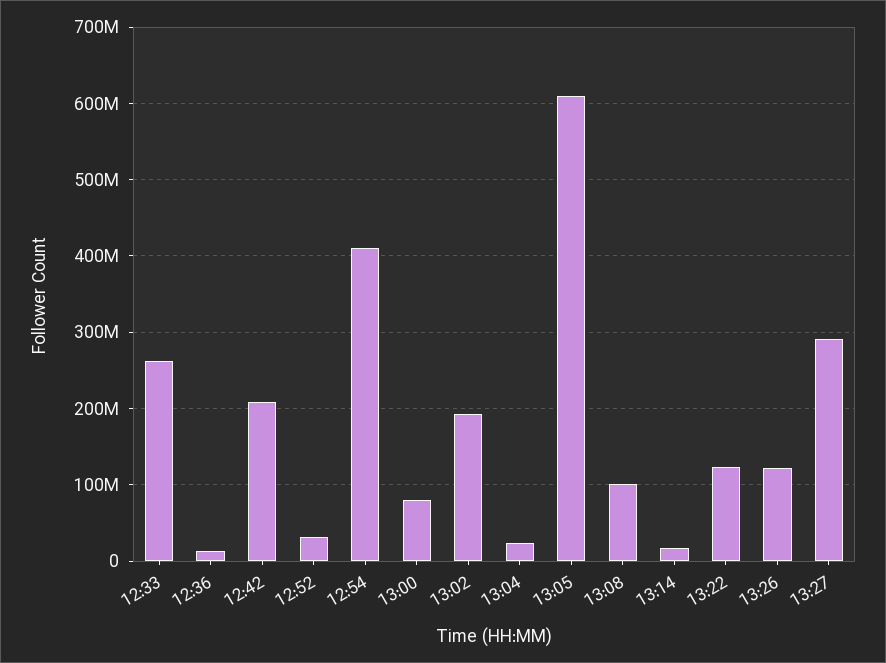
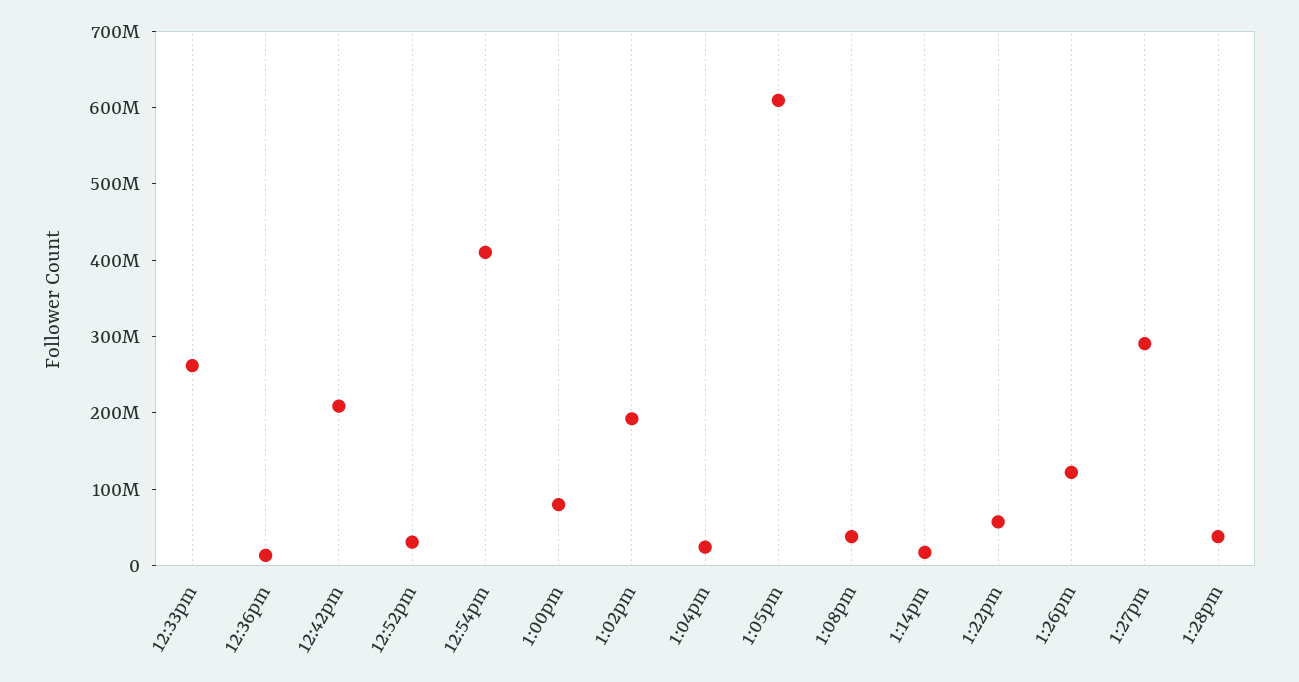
13:08: 100000000 -> 40000000
13:22: 120000000 -> 60000000
1:28pm: none -> 40000000

